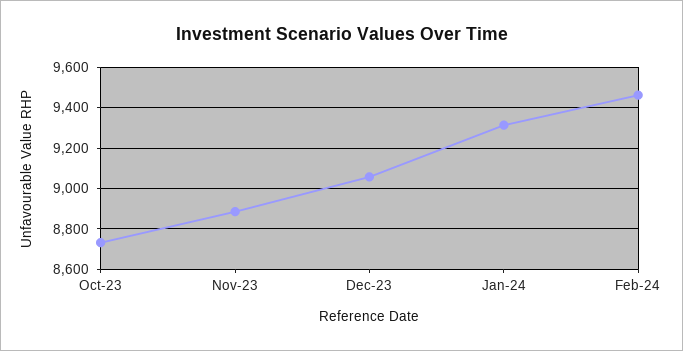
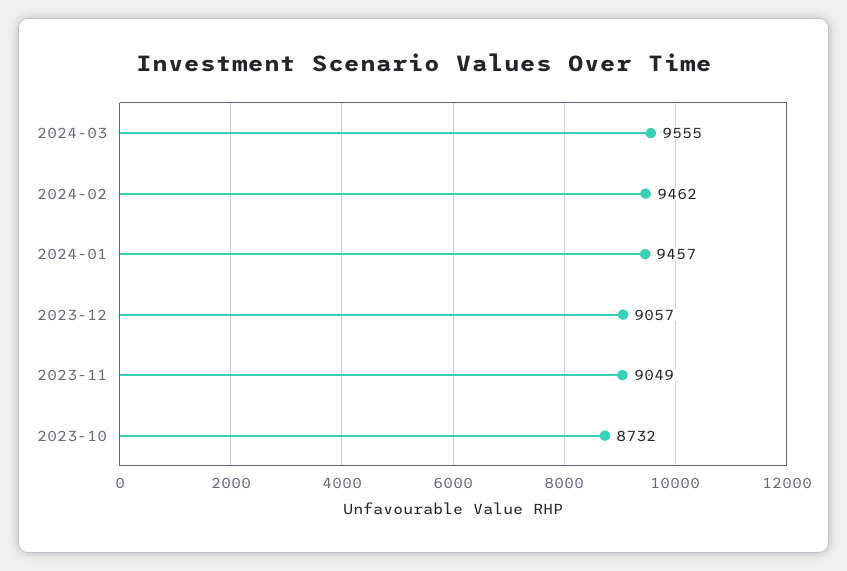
Nov-23: 8900 -> 9049
Jan-24: 9300 -> 9457
2024-03: none -> 9555

